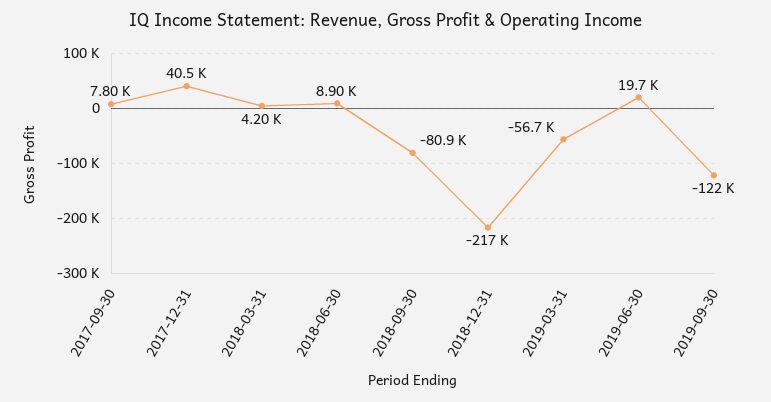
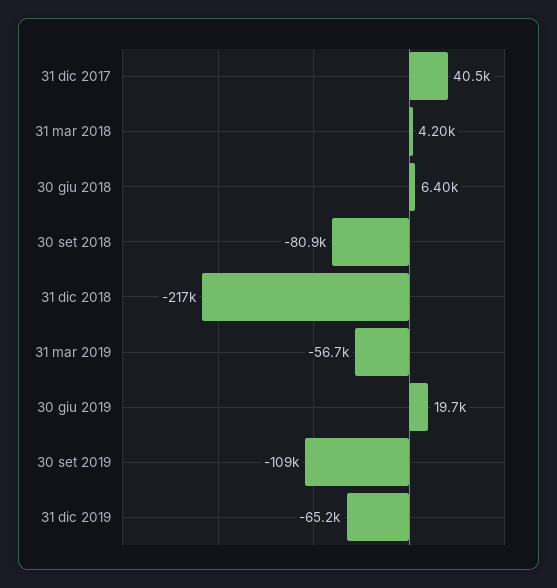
2017-09-30: 7800 -> none
2018-06-30: 8900 -> 6400
2019-09-30: -122000 -> -109000
31 dic 2019: none -> -65200

